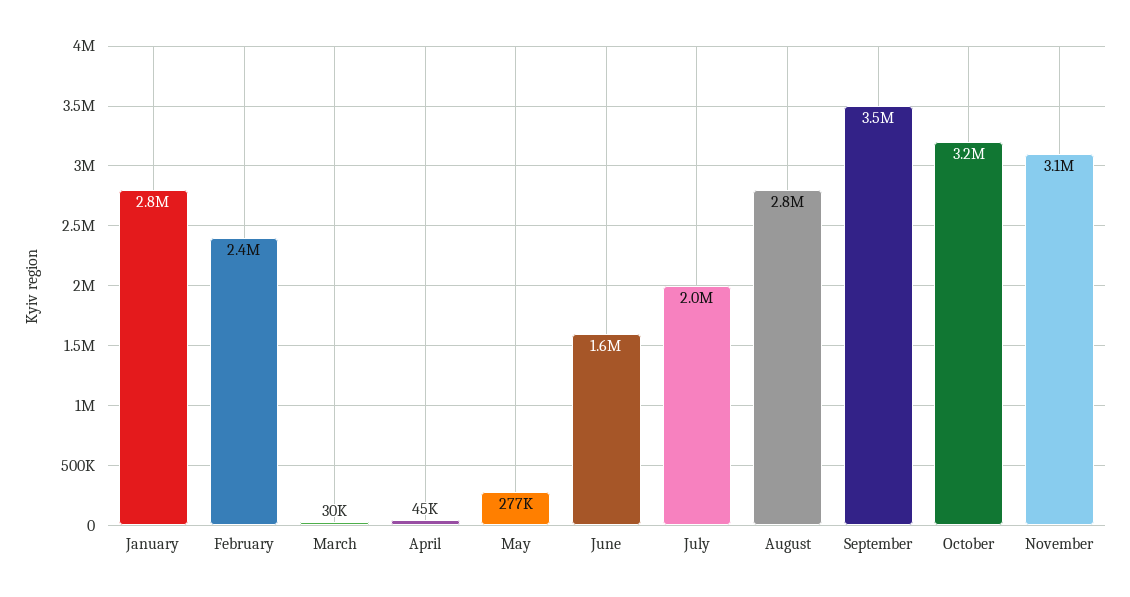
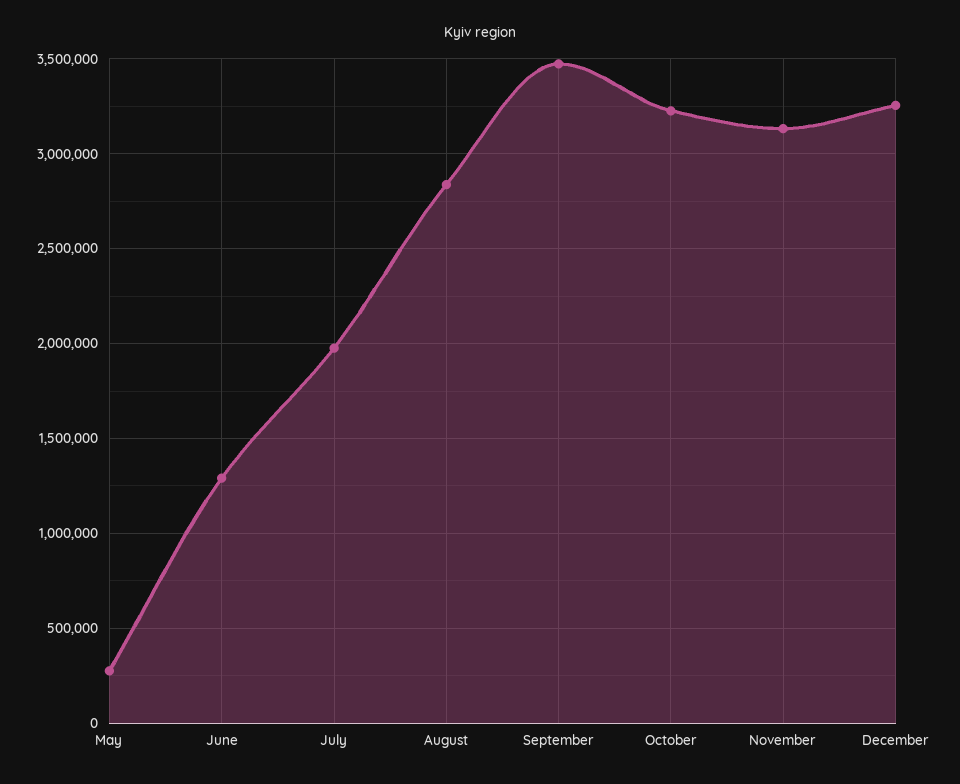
January: 2800000 -> none
February: 2400000 -> none
March: 30000 -> none
April: 45000 -> none
June: 1600000 -> 1300000
December: none -> 3250000

